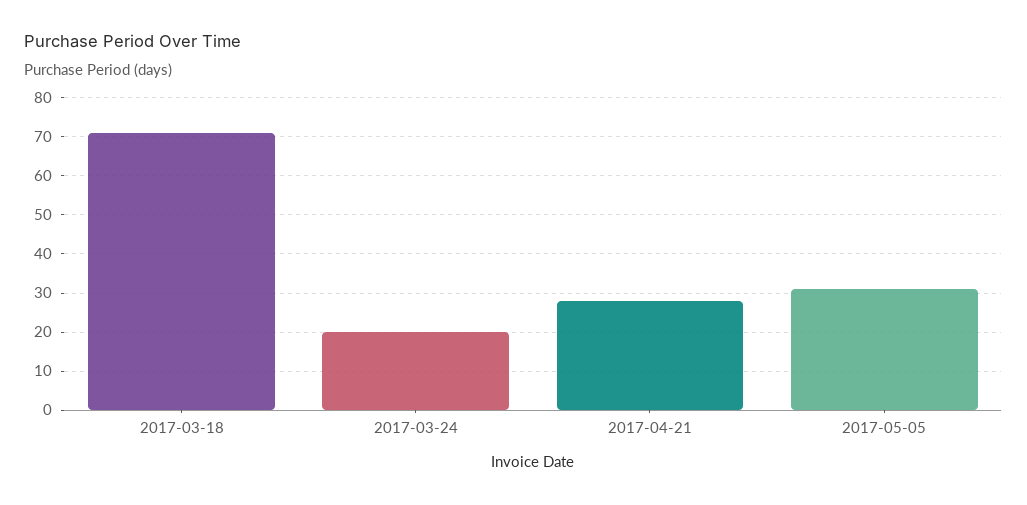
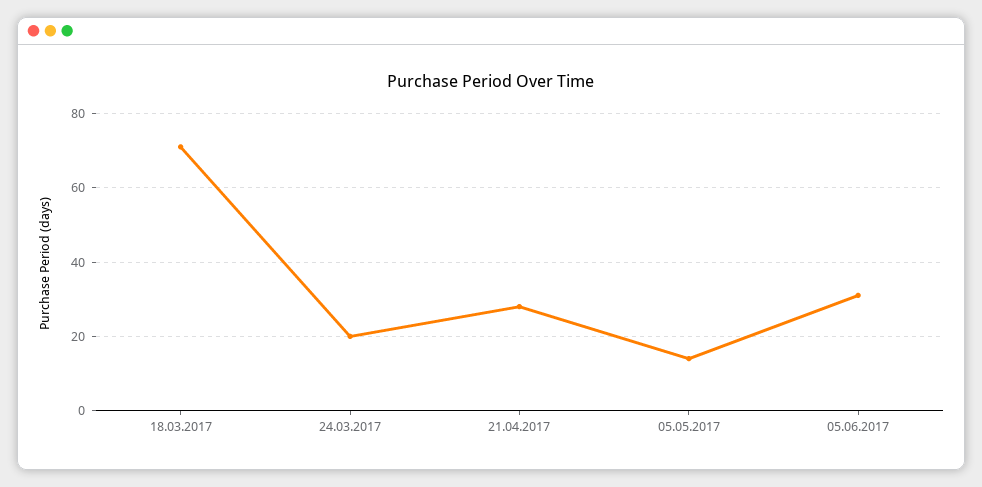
2017-05-05: 30 -> 15
05.06.2017: none -> 30

